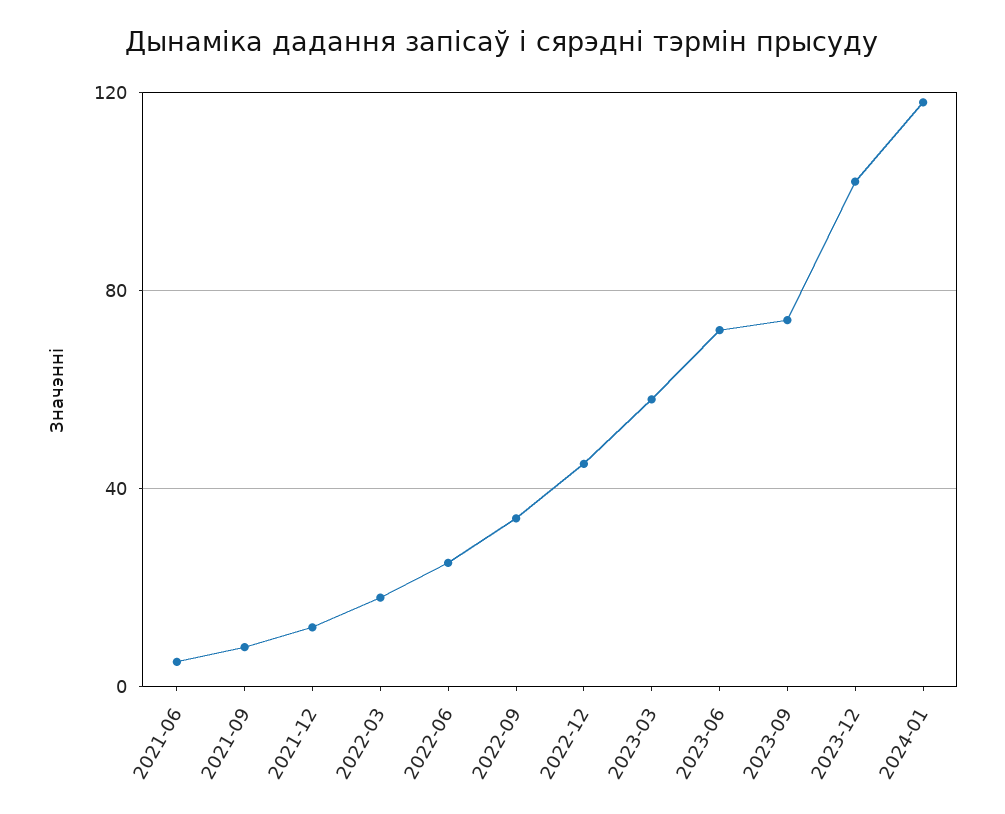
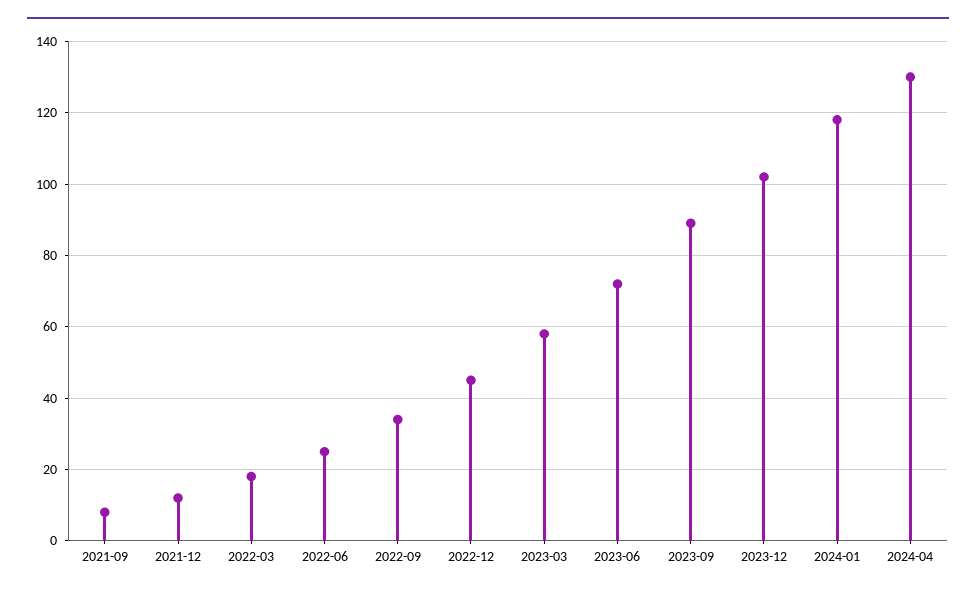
2021-06: 5 -> none
2023-09: 75 -> 90
2024-04: none -> 130

